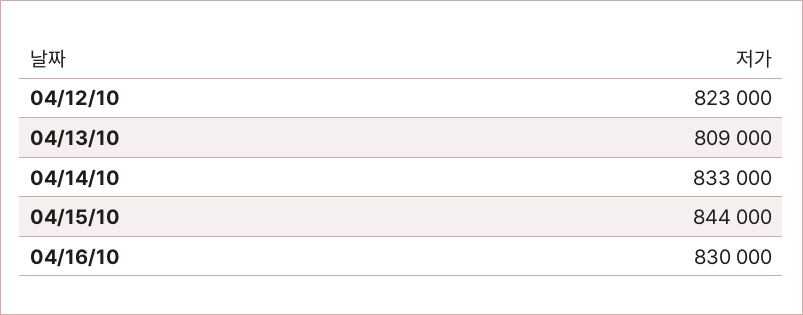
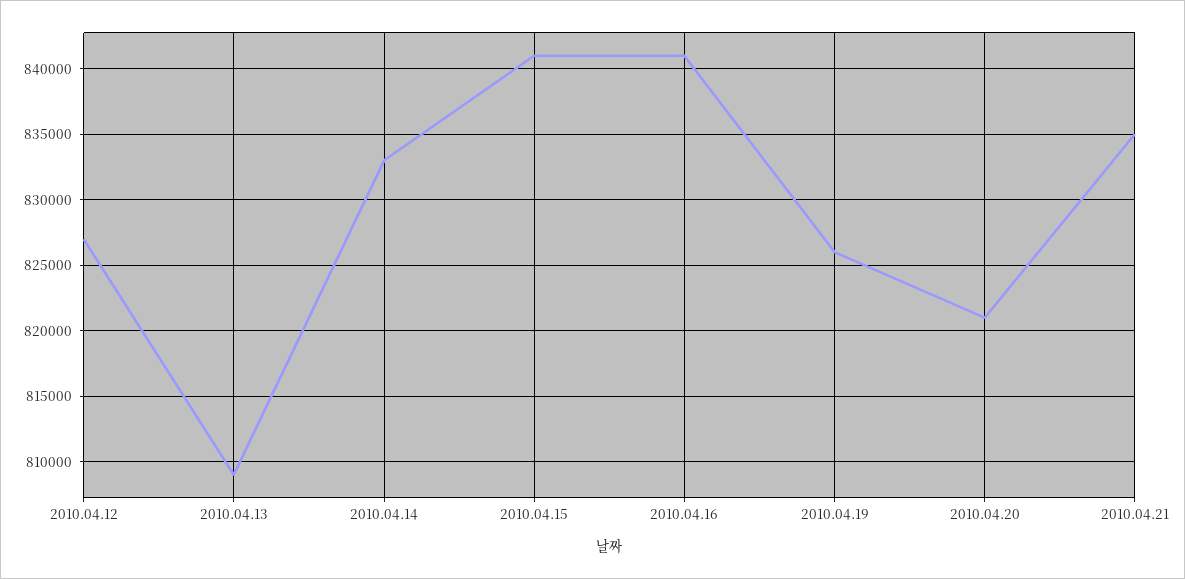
04/12/10: 823000 -> 827000
04/15/10: 844000 -> 841000
04/16/10: 830000 -> 841000
2010.04.19: none -> 826000
2010.04.20: none -> 821000
2010.04.21: none -> 835000

